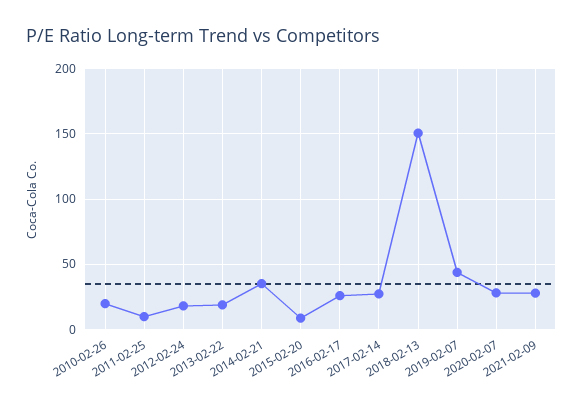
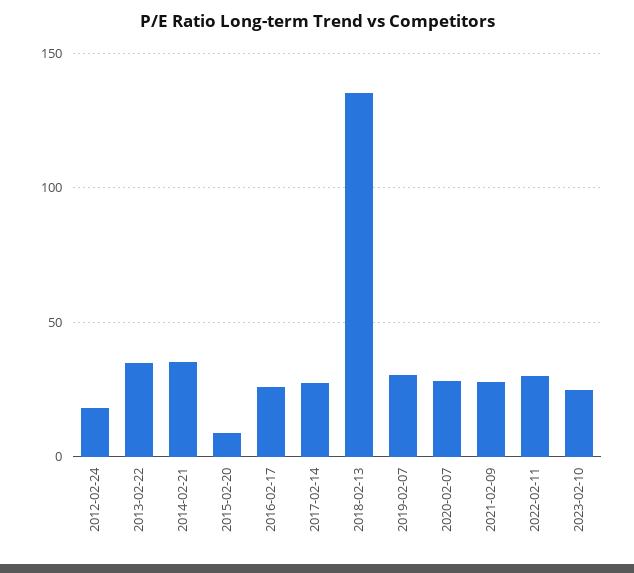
2010-02-26: 20 -> none
2011-02-25: 10 -> none
2013-02-22: 20 -> 35
2018-02-13: 150 -> 135
2019-02-07: 45 -> 30
2022-02-11: none -> 30
2023-02-10: none -> 25

